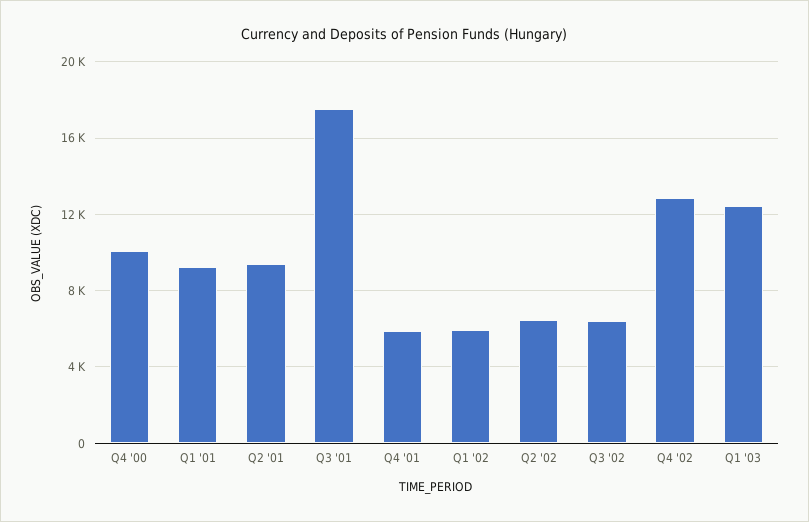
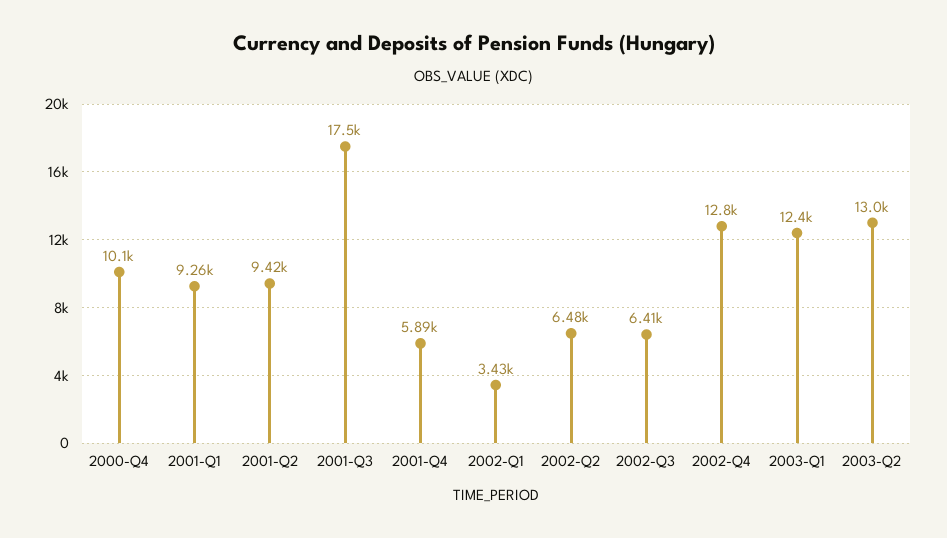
Q1 '02: 6000 -> 3430
2003-Q2: none -> 13000

